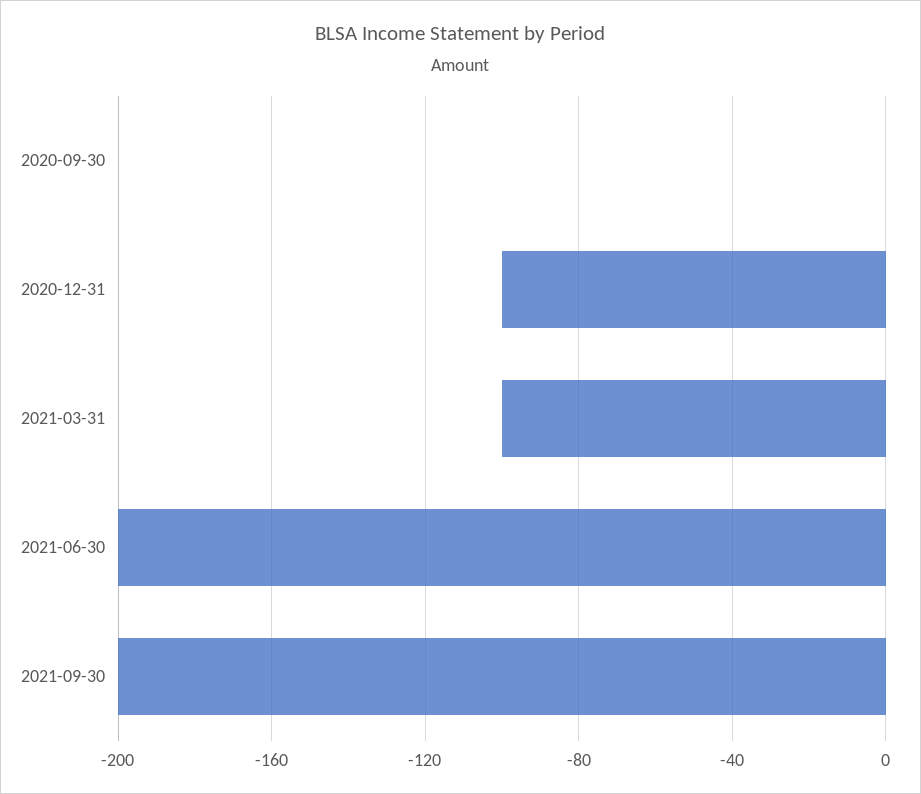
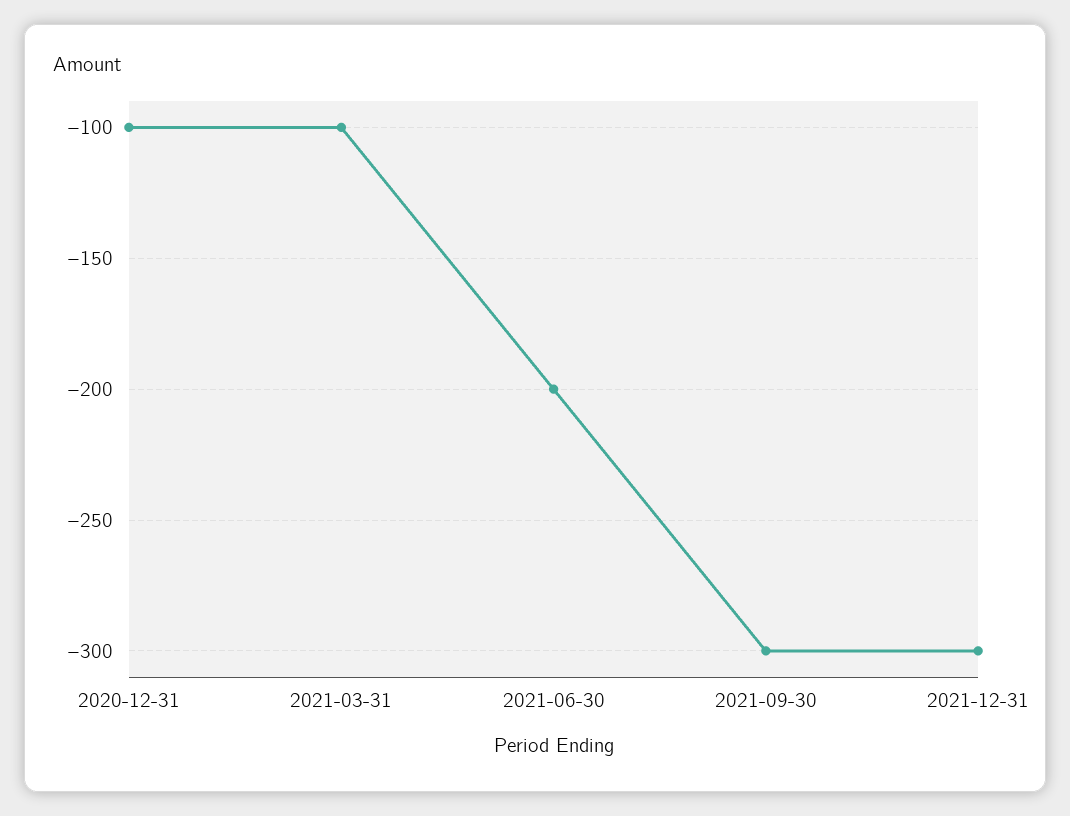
2020-09-30: 0 -> none
2021-09-30: -200 -> -300
2021-12-31: none -> -300

